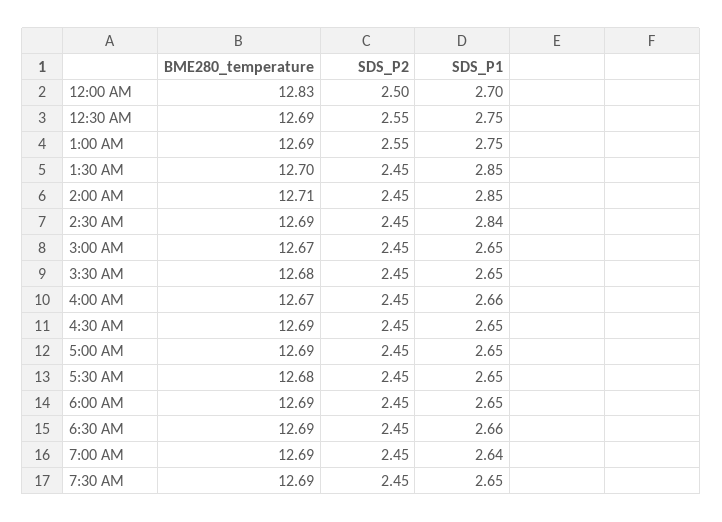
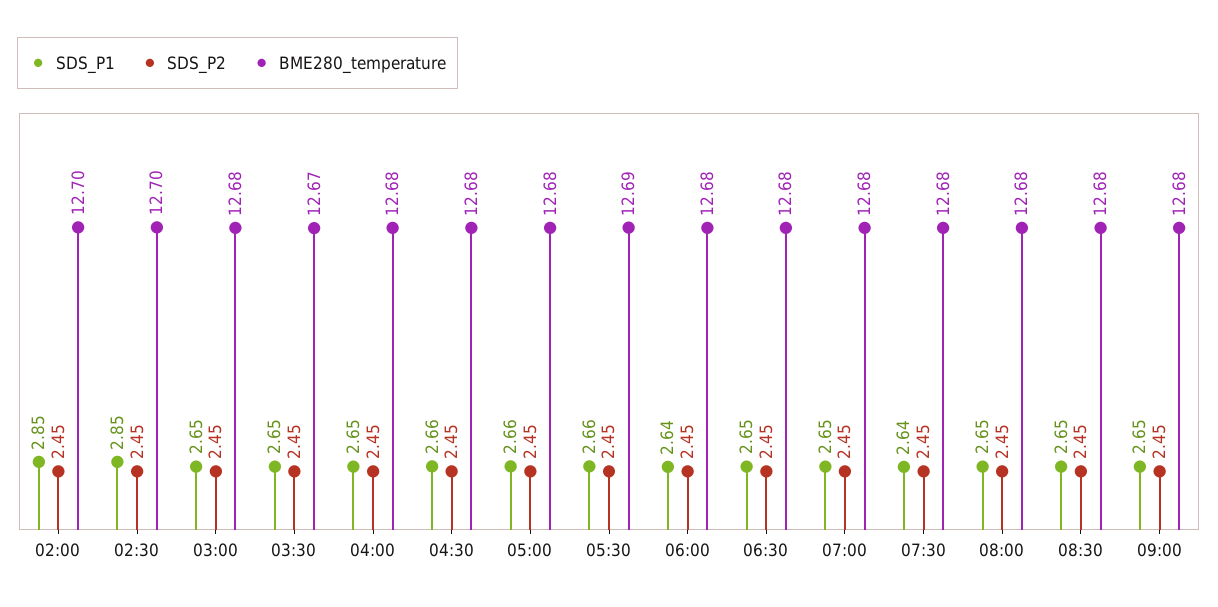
BME280_temperature, 12:00 AM: 12.83 -> none
SDS_P2, 12:00 AM: 2.5 -> none
SDS_P1, 12:00 AM: 2.7 -> none
BME280_temperature, 12:30 AM: 12.69 -> none
SDS_P2, 12:30 AM: 2.55 -> none
SDS_P1, 12:30 AM: 2.75 -> none
BME280_temperature, 1:00 AM: 12.69 -> none
SDS_P2, 1:00 AM: 2.55 -> none
SDS_P1, 1:00 AM: 2.75 -> none
BME280_temperature, 1:30 AM: 12.7 -> none
SDS_P2, 1:30 AM: 2.45 -> none
SDS_P1, 1:30 AM: 2.85 -> none
BME280_temperature, 2:00 AM: 12.71 -> 12.7
BME280_temperature, 2:30 AM: 12.69 -> 12.7
SDS_P1, 2:30 AM: 2.84 -> 2.85
BME280_temperature, 3:00 AM: 12.67 -> 12.68
BME280_temperature, 3:30 AM: 12.68 -> 12.67
BME280_temperature, 4:00 AM: 12.67 -> 12.68
SDS_P1, 4:00 AM: 2.66 -> 2.65
BME280_temperature, 4:30 AM: 12.69 -> 12.68
SDS_P1, 4:30 AM: 2.65 -> 2.66
BME280_temperature, 5:00 AM: 12.69 -> 12.68
SDS_P1, 5:00 AM: 2.65 -> 2.66
BME280_temperature, 5:30 AM: 12.68 -> 12.69
SDS_P1, 5:30 AM: 2.65 -> 2.66
BME280_temperature, 6:00 AM: 12.69 -> 12.68
SDS_P1, 6:00 AM: 2.65 -> 2.64
BME280_temperature, 6:30 AM: 12.69 -> 12.68
SDS_P1, 6:30 AM: 2.66 -> 2.65
BME280_temperature, 7:00 AM: 12.69 -> 12.68
SDS_P1, 7:00 AM: 2.64 -> 2.65
BME280_temperature, 7:30 AM: 12.69 -> 12.68
SDS_P1, 7:30 AM: 2.65 -> 2.64
SDS_P1, 08:00: none -> 2.65
SDS_P2, 08:00: none -> 2.45
BME280_temperature, 08:00: none -> 12.68
SDS_P1, 08:30: none -> 2.65
SDS_P2, 08:30: none -> 2.45
BME280_temperature, 08:30: none -> 12.68
SDS_P1, 09:00: none -> 2.65
SDS_P2, 09:00: none -> 2.45
BME280_temperature, 09:00: none -> 12.68

